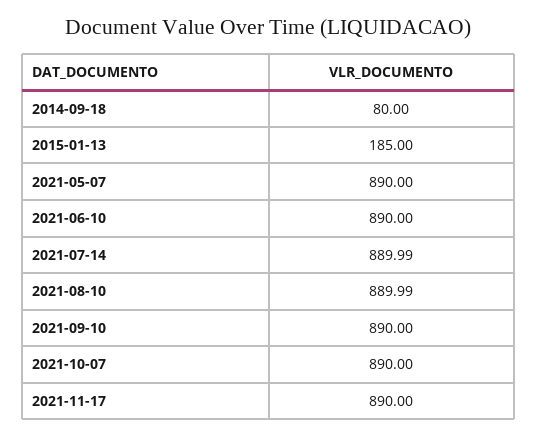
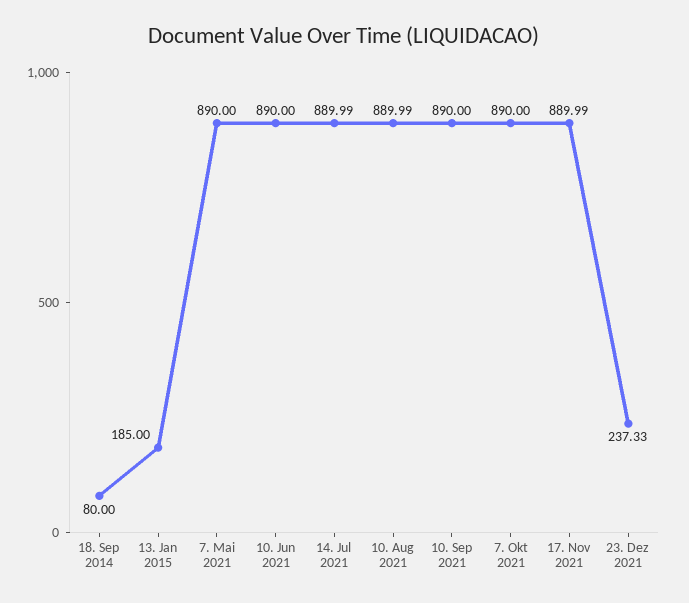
2021-11-17: 890 -> 889.99
23. Dez 2021: none -> 237.33

